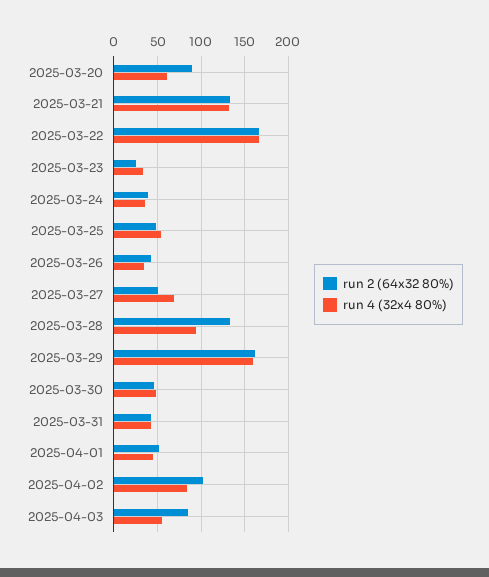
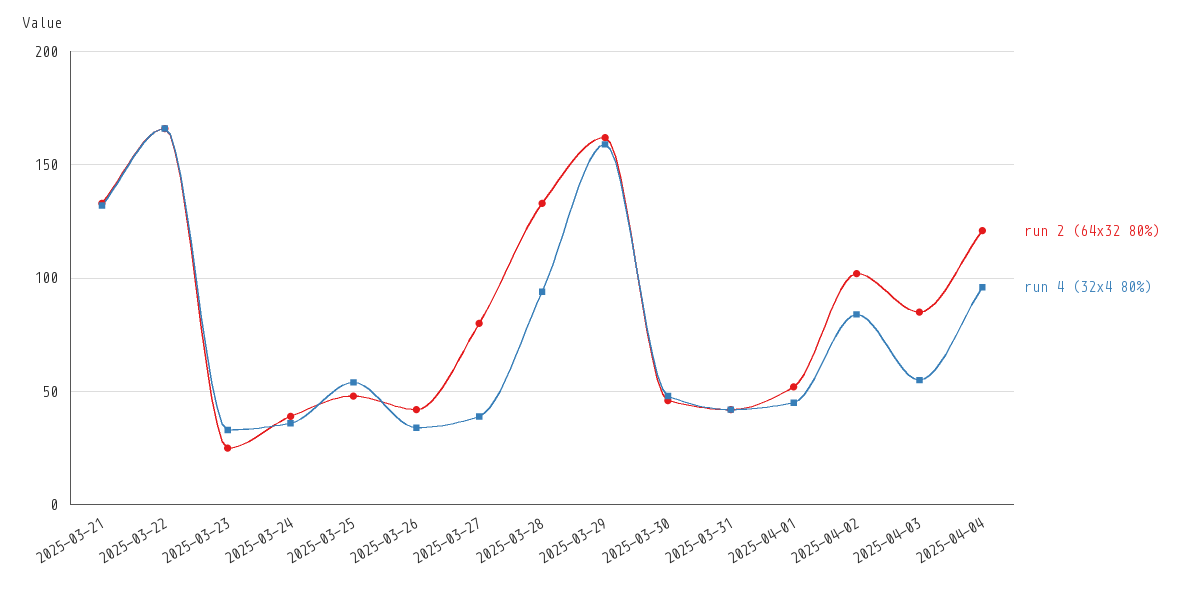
run 2 (64x32 80%), 2025-03-20: 90 -> none
run 4 (32x4 80%), 2025-03-20: 60 -> none
run 2 (64x32 80%), 2025-03-27: 50 -> 80
run 4 (32x4 80%), 2025-03-27: 70 -> 40
run 2 (64x32 80%), 2025-04-04: none -> 120
run 4 (32x4 80%), 2025-04-04: none -> 95

